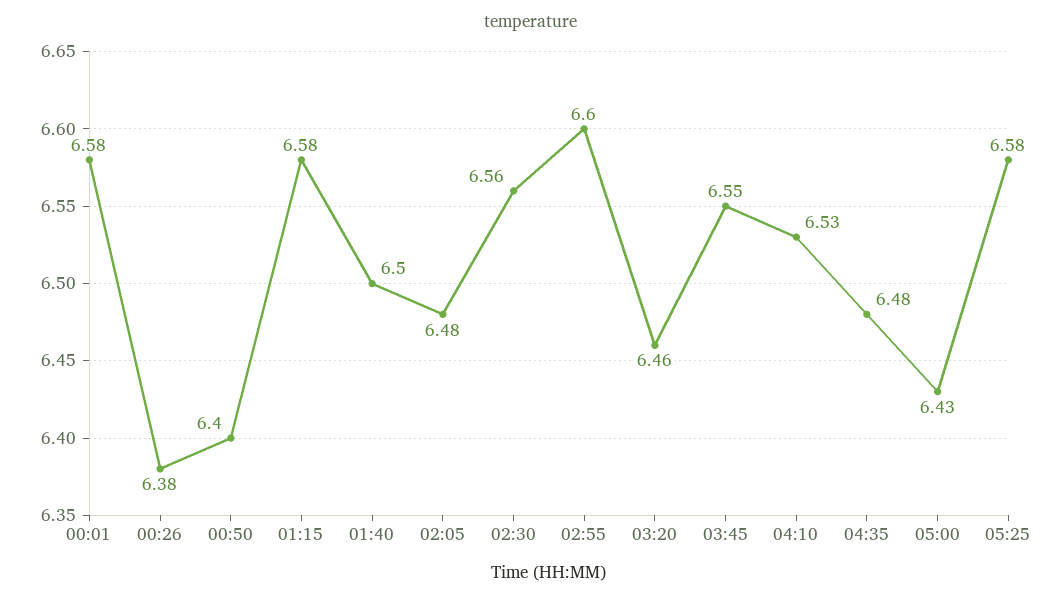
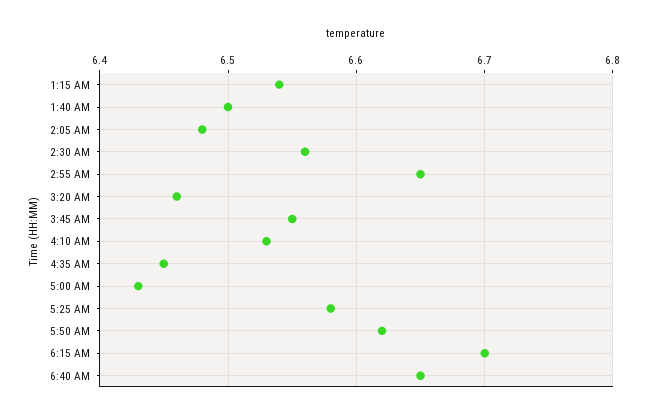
00:01: 6.58 -> none
00:26: 6.38 -> none
00:50: 6.4 -> none
01:15: 6.58 -> 6.54
02:55: 6.6 -> 6.65
04:35: 6.48 -> 6.45
5:50 AM: none -> 6.62
6:15 AM: none -> 6.7
6:40 AM: none -> 6.65

